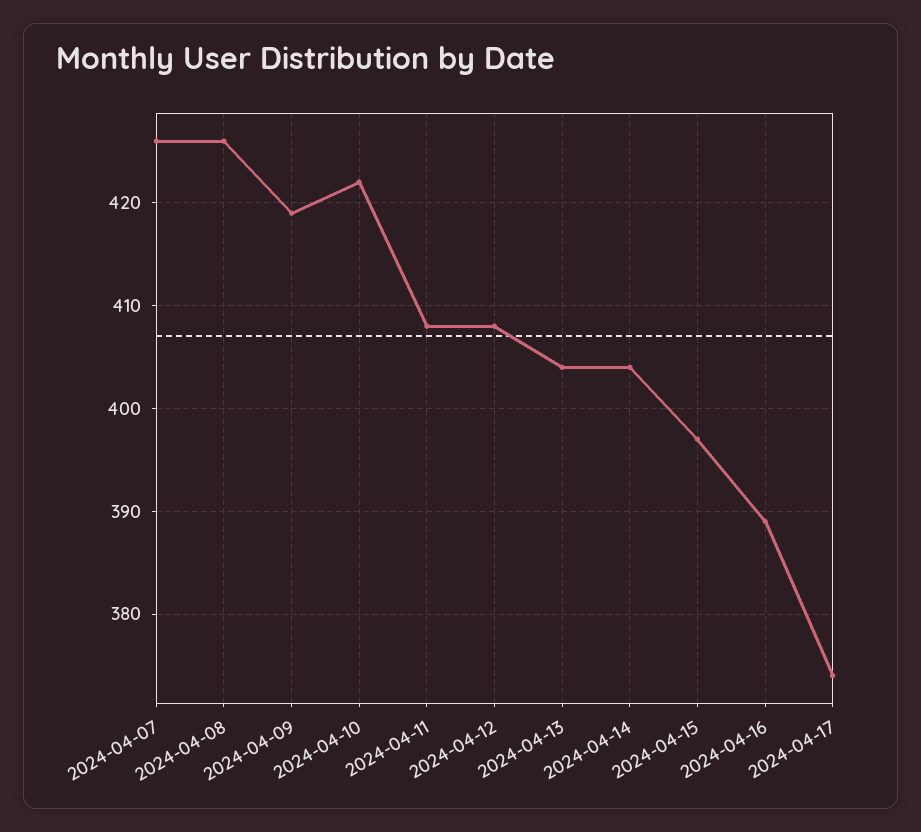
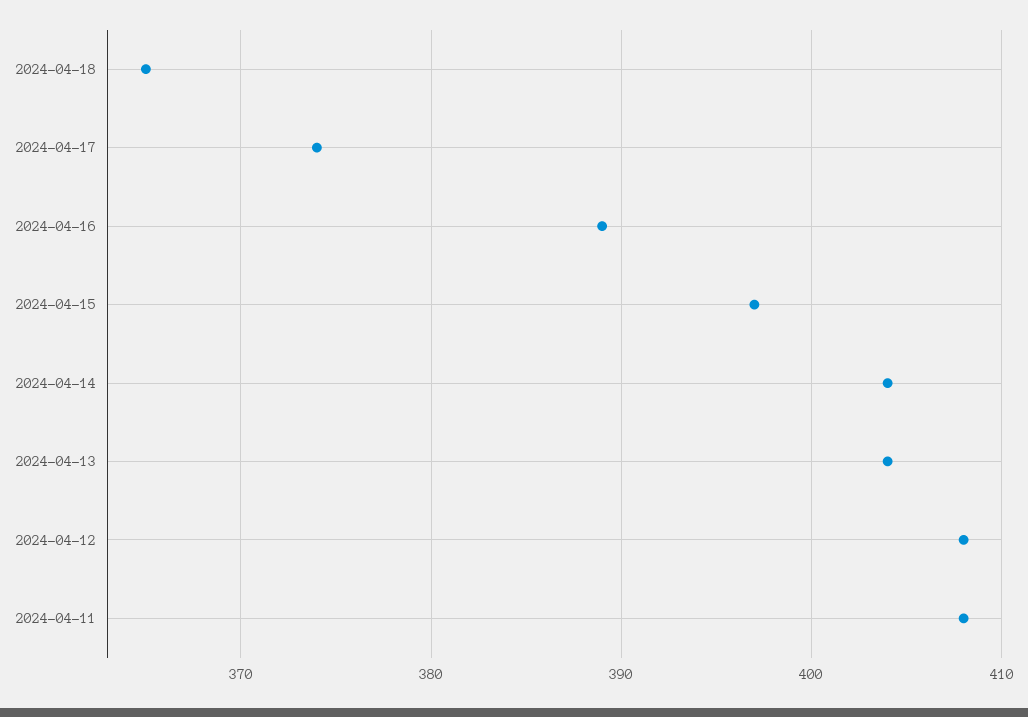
2024-04-07: 426 -> none
2024-04-08: 426 -> none
2024-04-09: 419 -> none
2024-04-10: 422 -> none
2024-04-18: none -> 365

